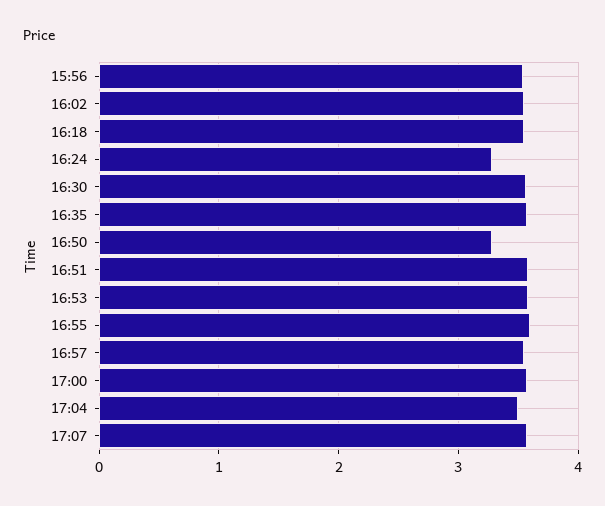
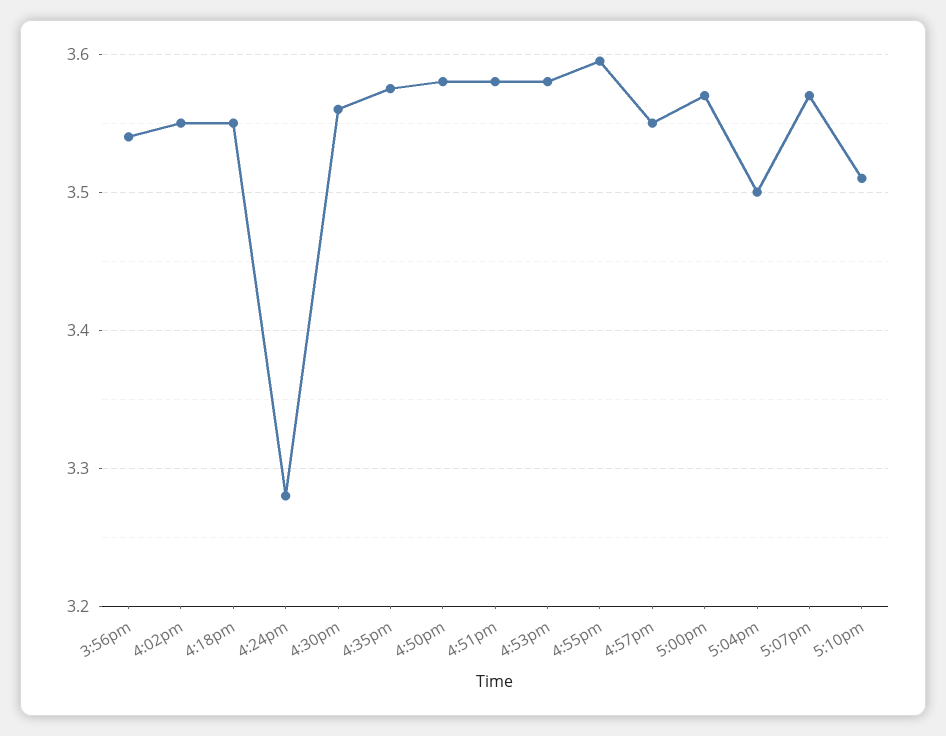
16:50: 3.3 -> 3.58
5:10pm: none -> 3.51

